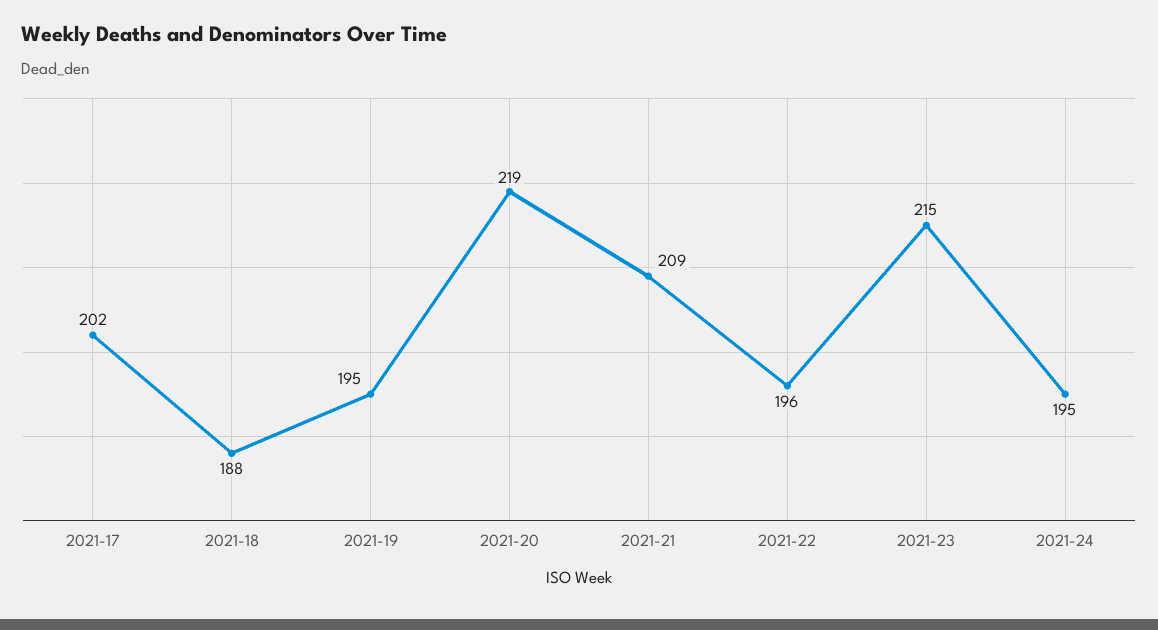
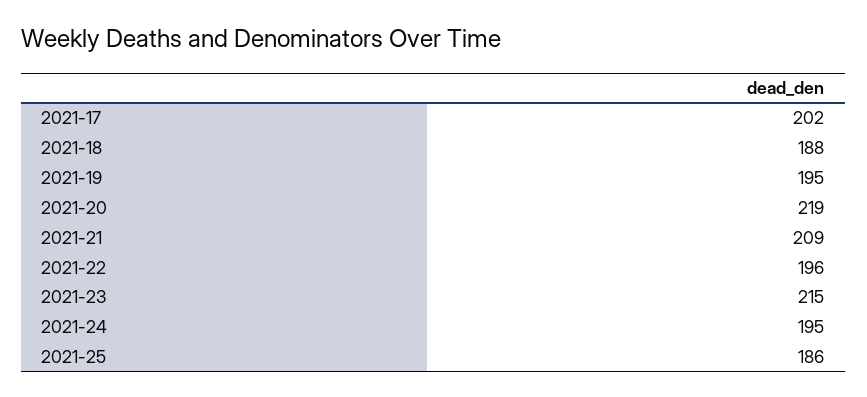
2021-25: none -> 186

